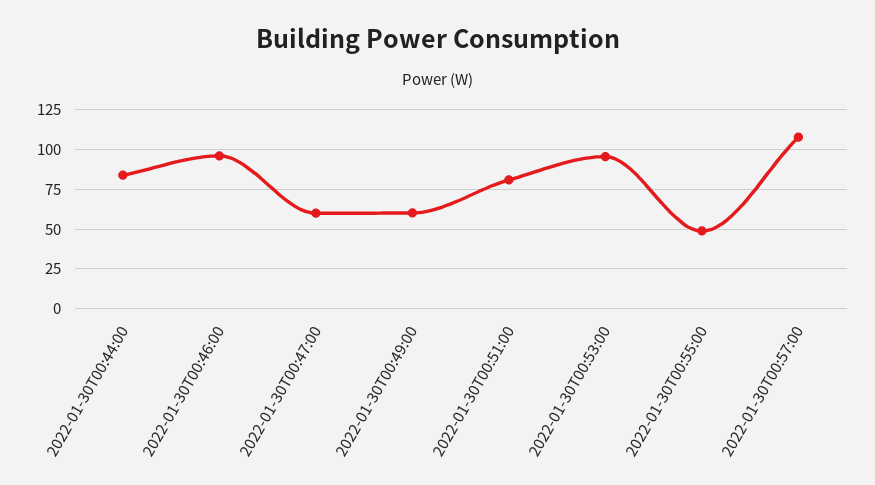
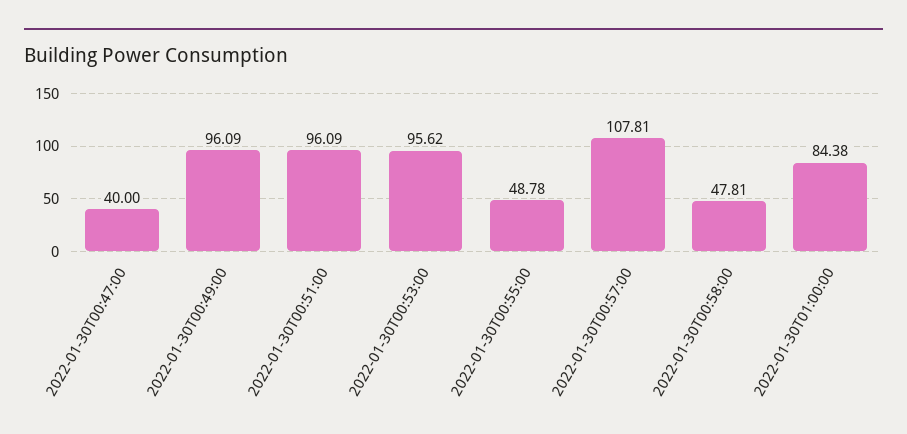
2022-01-30T00:44:00: 85 -> none
2022-01-30T00:46:00: 95 -> none
2022-01-30T00:47:00: 60 -> 40
2022-01-30T00:49:00: 60 -> 96.09
2022-01-30T00:51:00: 80 -> 96.09
2022-01-30T00:58:00: none -> 47.81
2022-01-30T01:00:00: none -> 84.38

